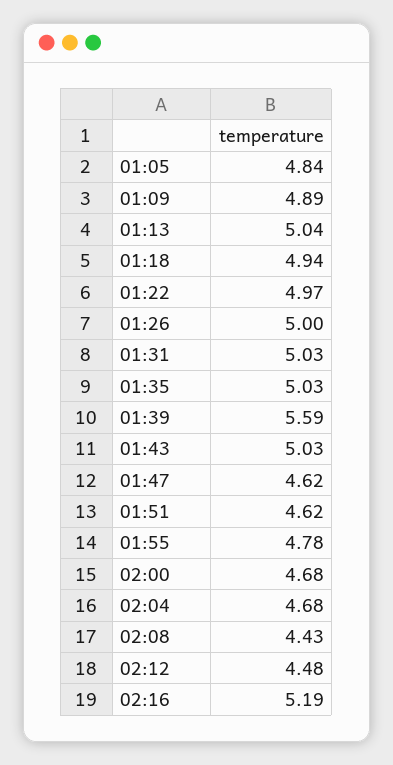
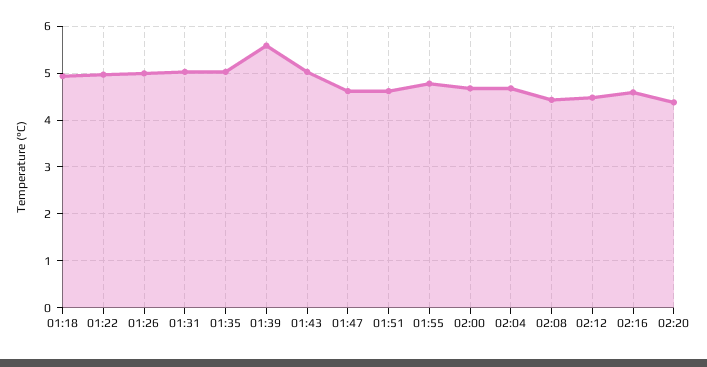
01:05: 4.84 -> none
01:09: 4.89 -> none
01:13: 5.04 -> none
02:16: 5.19 -> 4.6
02:20: none -> 4.4

